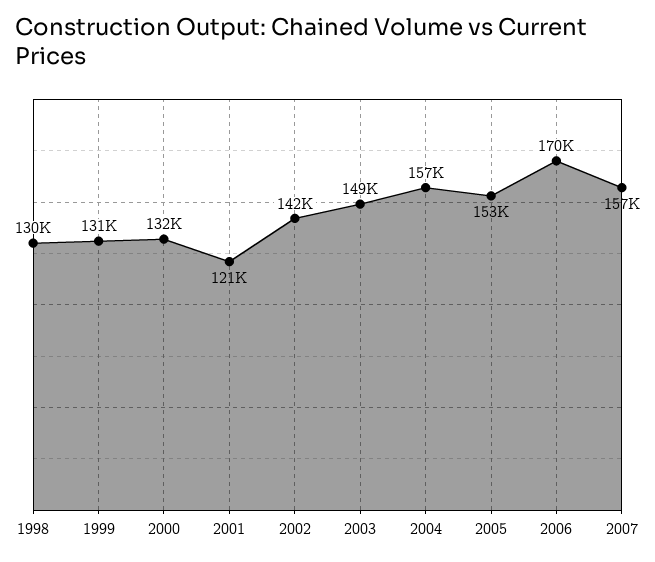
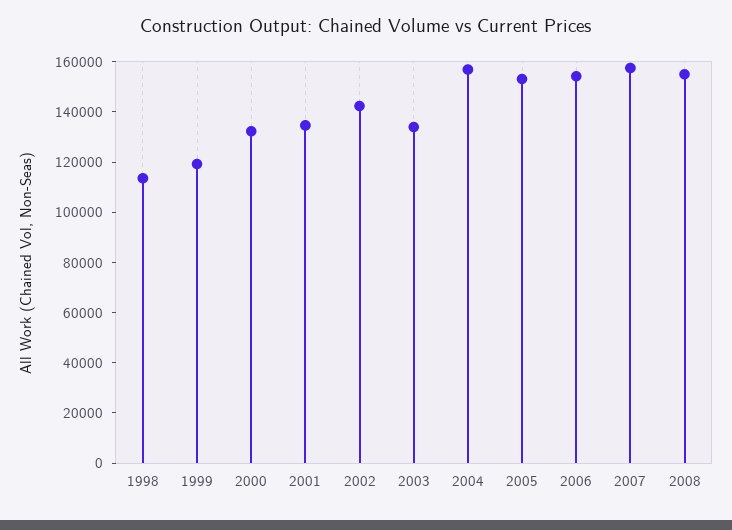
1998: 130000 -> 115000
1999: 131000 -> 120000
2001: 121000 -> 135000
2003: 149000 -> 135000
2006: 170000 -> 155000
2008: none -> 155000

